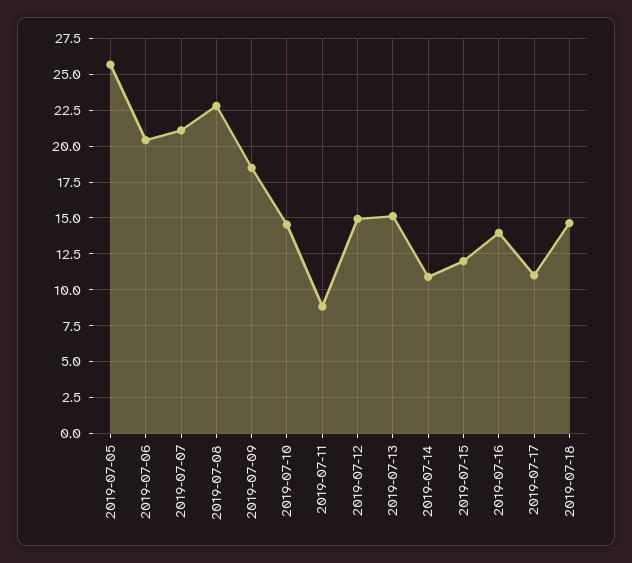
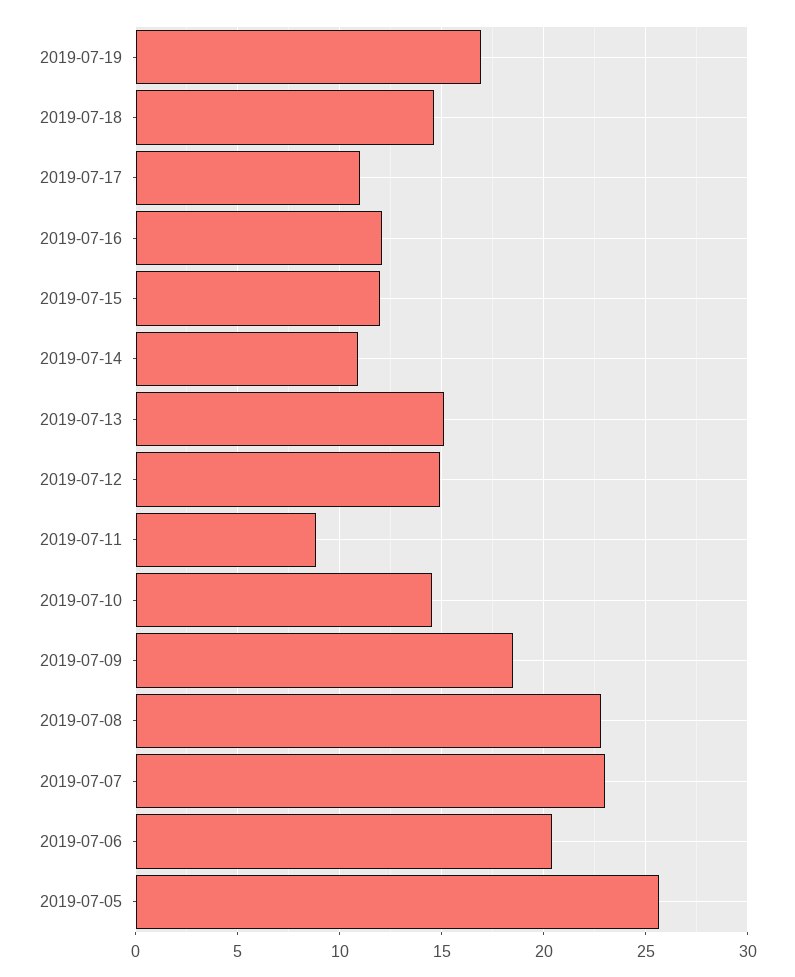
2019-07-07: 21 -> 23
2019-07-16: 14 -> 12
2019-07-19: none -> 17

